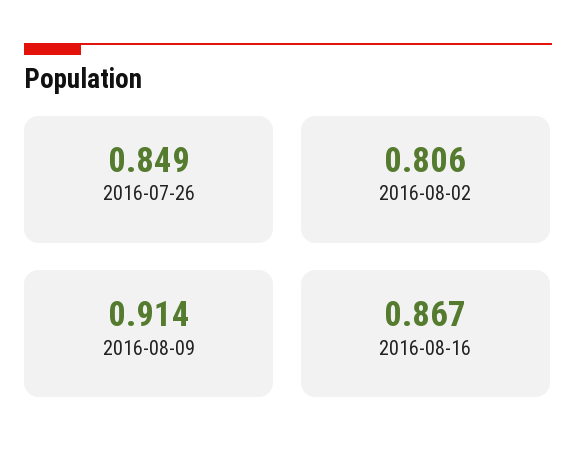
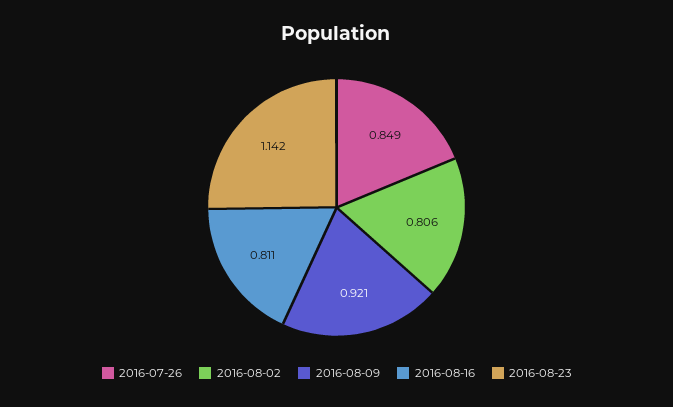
2016-08-09: 0.914 -> 0.921
2016-08-16: 0.867 -> 0.811
2016-08-23: none -> 1.142

